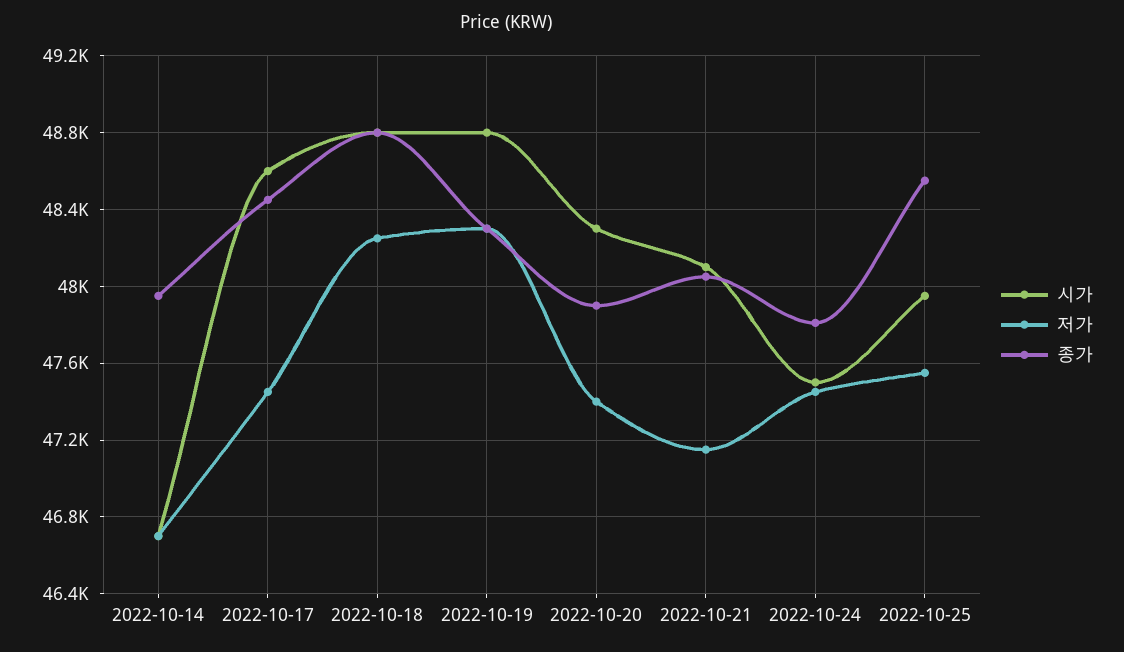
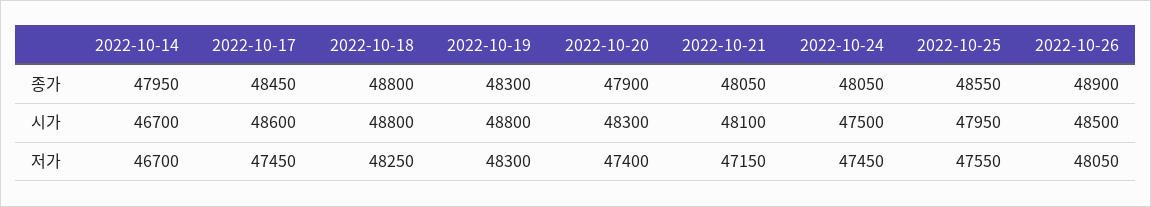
종가, 2022-10-24: 47800 -> 48050
종가, 2022-10-26: none -> 48900
시가, 2022-10-26: none -> 48500
저가, 2022-10-26: none -> 48050

